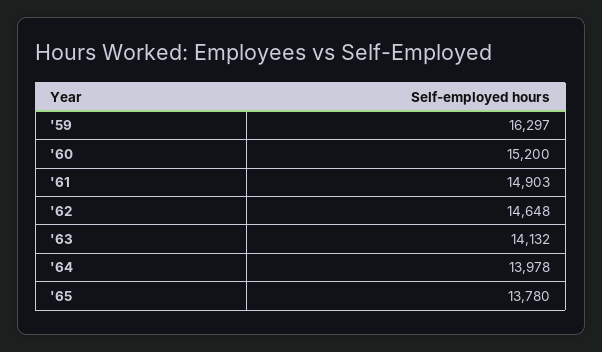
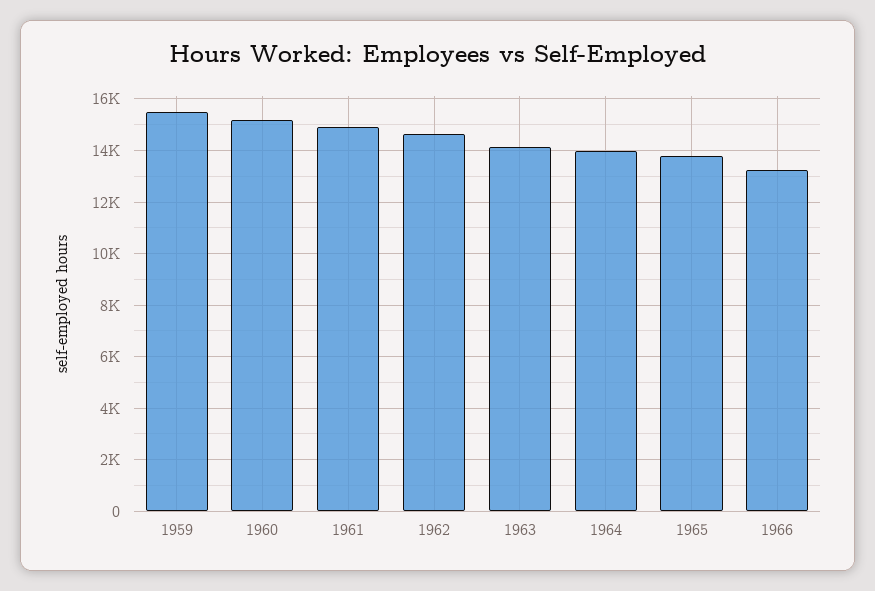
'59: 16297 -> 15500
1966: none -> 13250

